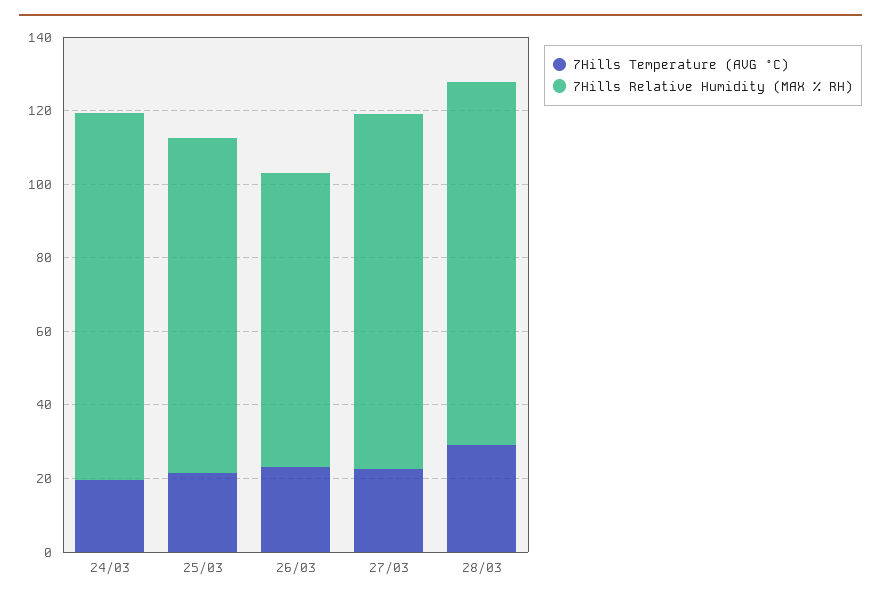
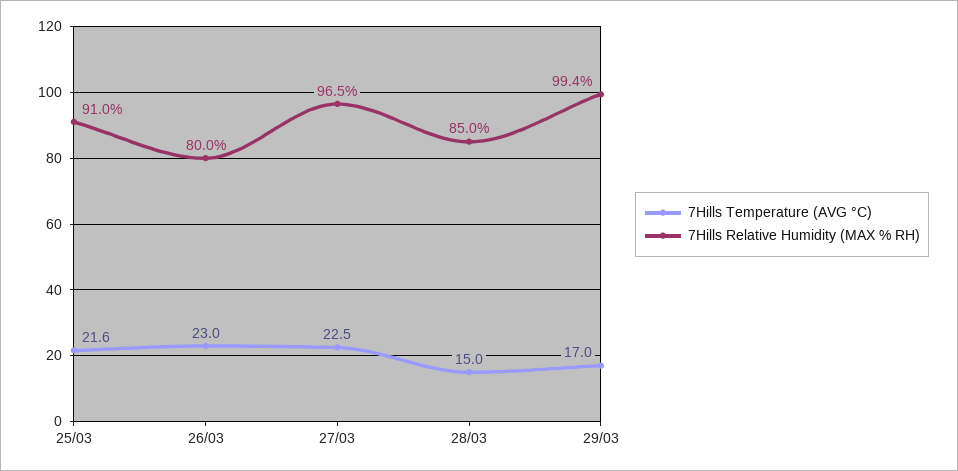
7Hills Temperature (AVG °C), 24/03: 20 -> none
7Hills Relative Humidity (MAX % RH), 24/03: 100 -> none
7Hills Temperature (AVG °C), 28/03: 30 -> 15
7Hills Relative Humidity (MAX % RH), 28/03: 100 -> 85
7Hills Temperature (AVG °C), 29/03: none -> 17
7Hills Relative Humidity (MAX % RH), 29/03: none -> 99.4

